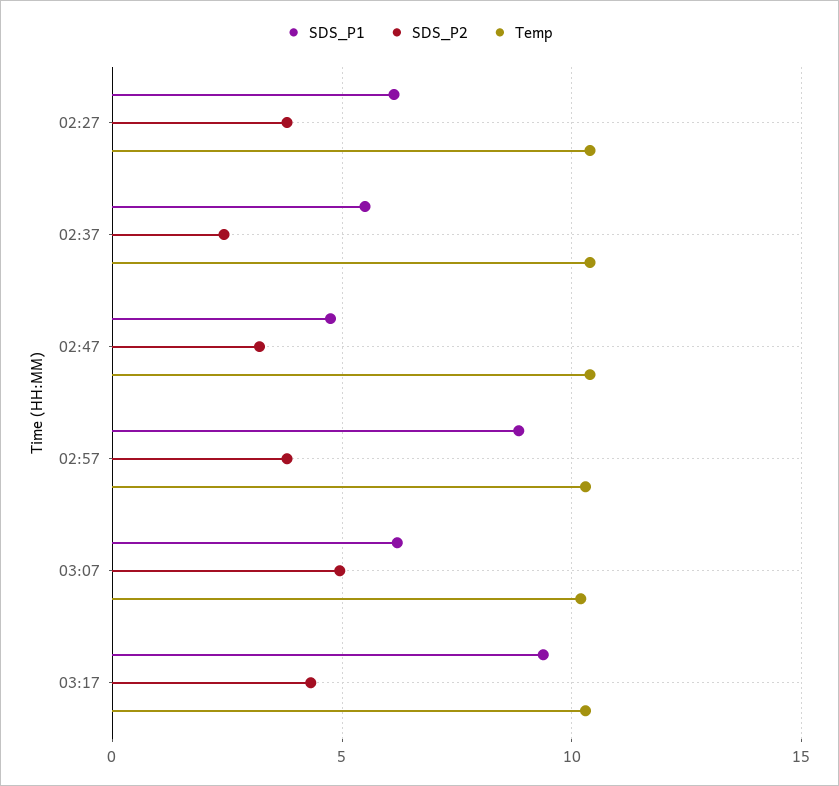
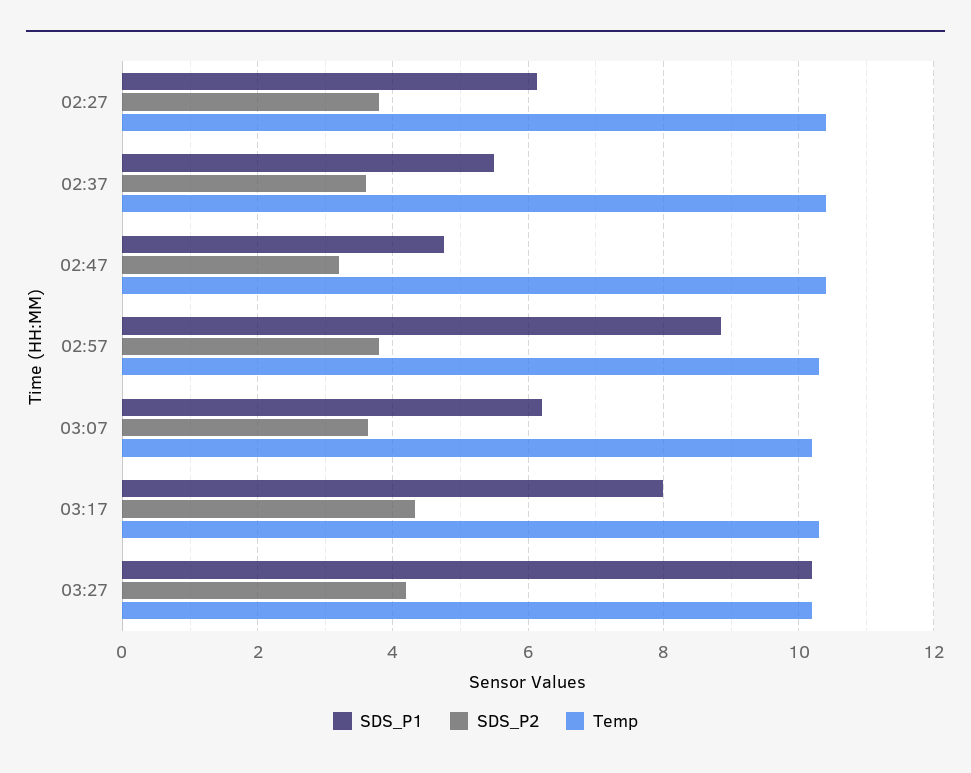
SDS_P2, 02:37: 2.5 -> 3.6
SDS_P2, 03:07: 5 -> 3.6
SDS_P1, 03:17: 9.5 -> 8
SDS_P1, 03:27: none -> 10.2
SDS_P2, 03:27: none -> 4.2
Temp, 03:27: none -> 10.2

